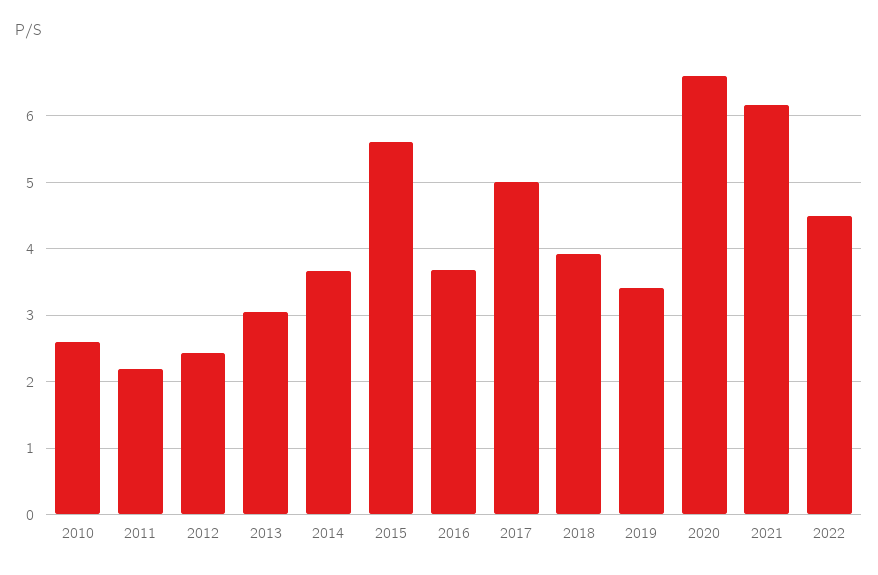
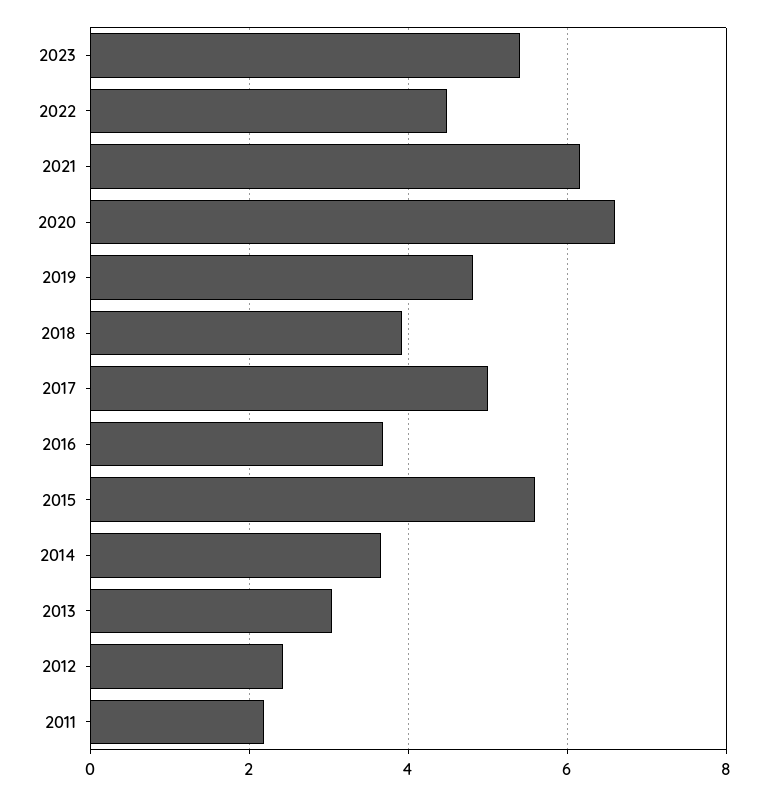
2010: 2.6 -> none
2019: 3.4 -> 4.8
2023: none -> 5.4

